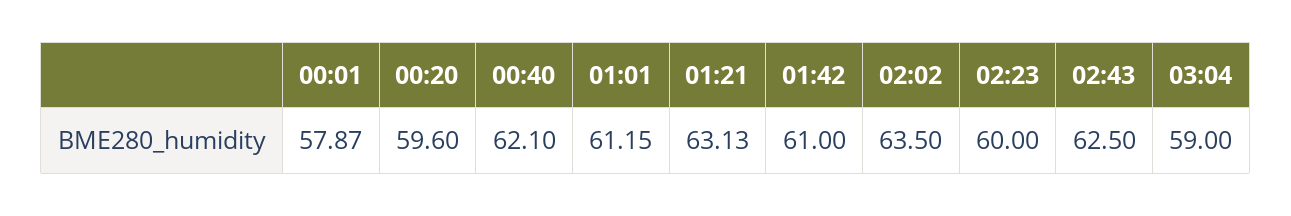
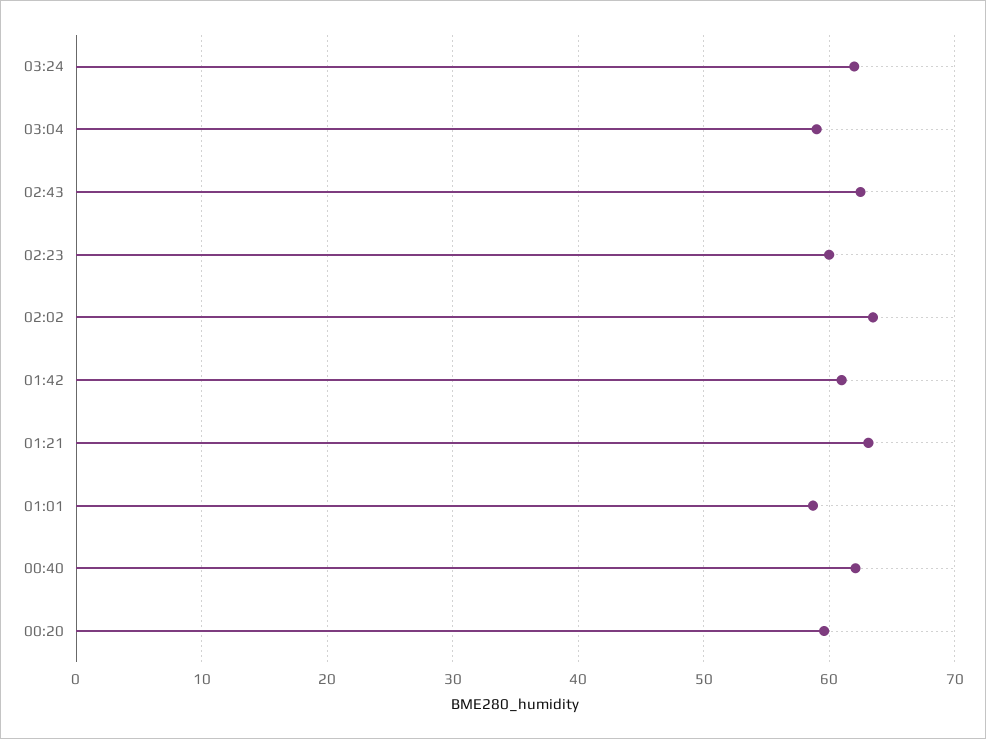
00:01: 57.87 -> none
01:01: 61.15 -> 59
03:24: none -> 62

